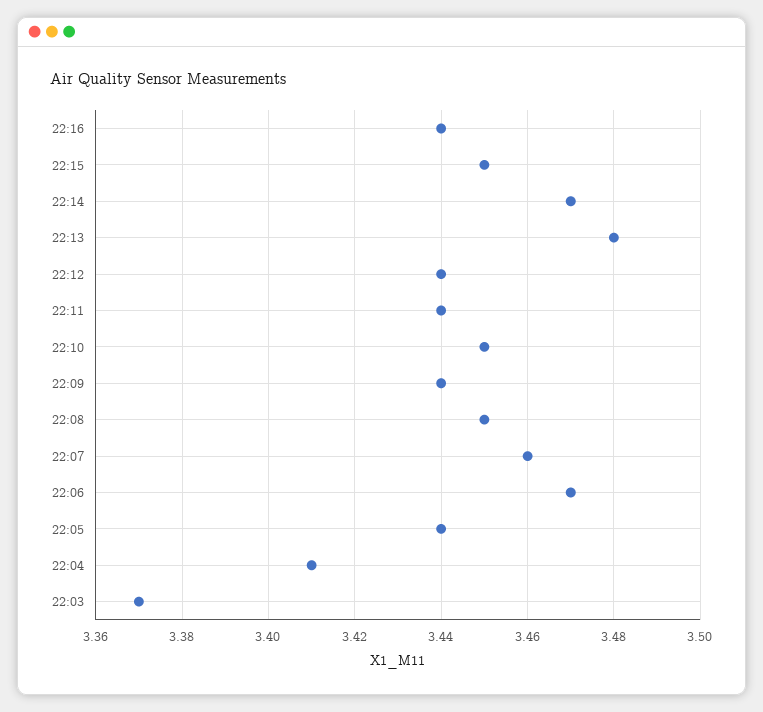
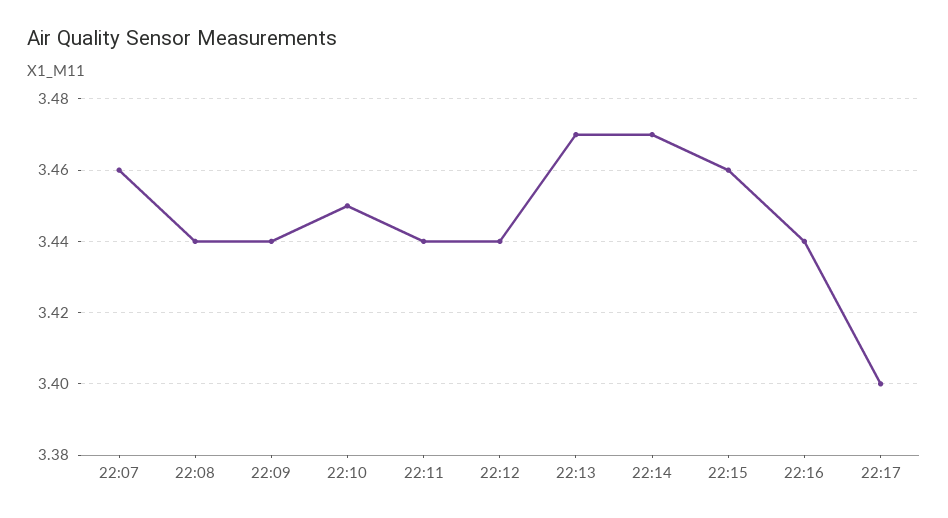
22:15: 3.45 -> 3.46
22:13: 3.48 -> 3.47
22:08: 3.45 -> 3.44
22:06: 3.47 -> none
22:05: 3.44 -> none
22:04: 3.41 -> none
22:03: 3.37 -> none
22:17: none -> 3.4

